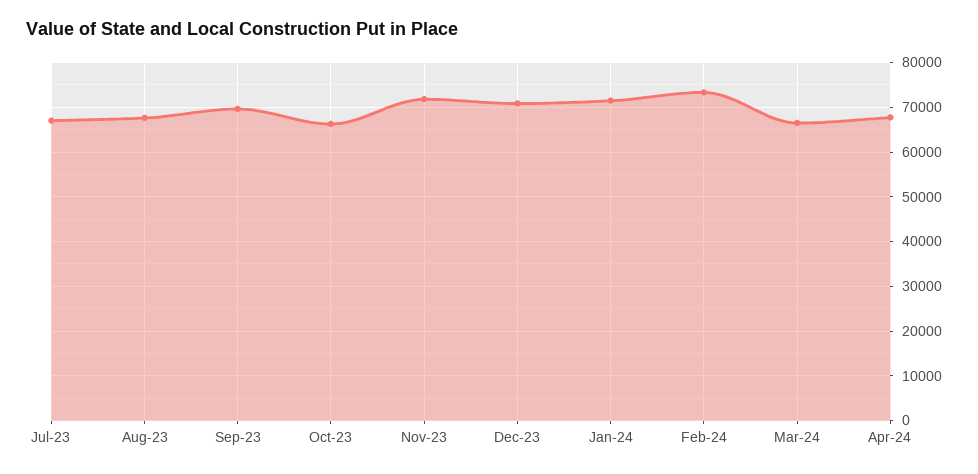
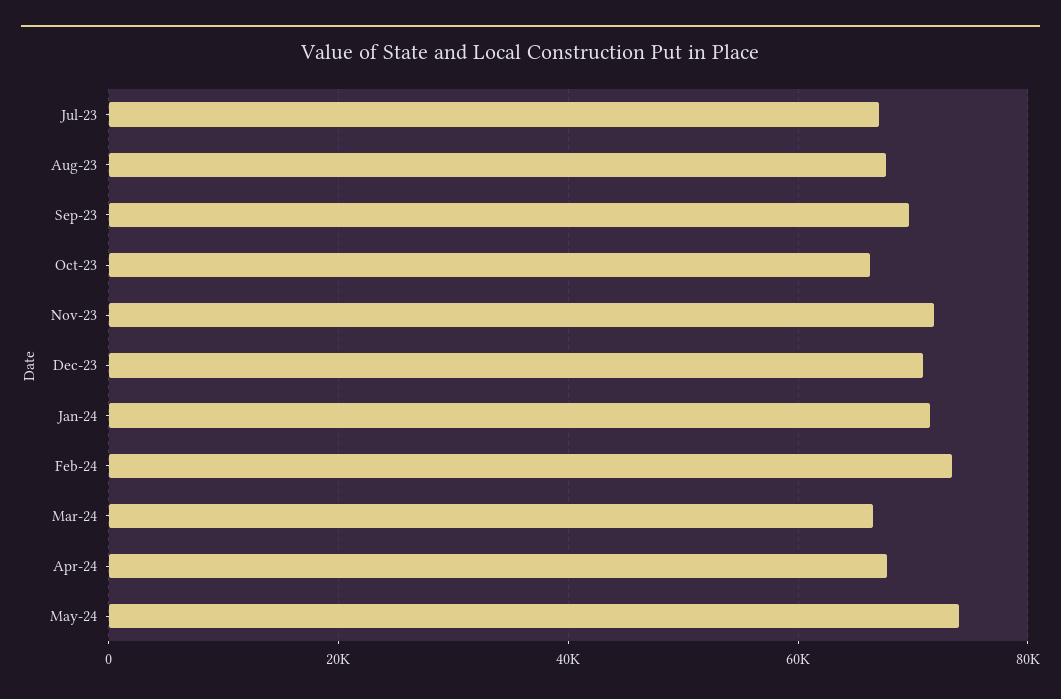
May-24: none -> 74000

